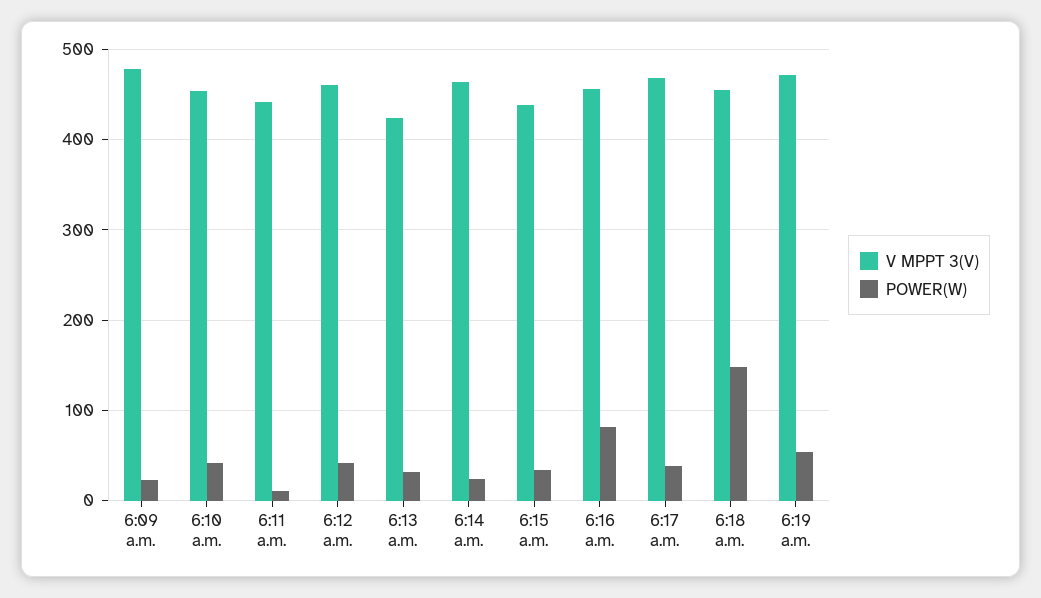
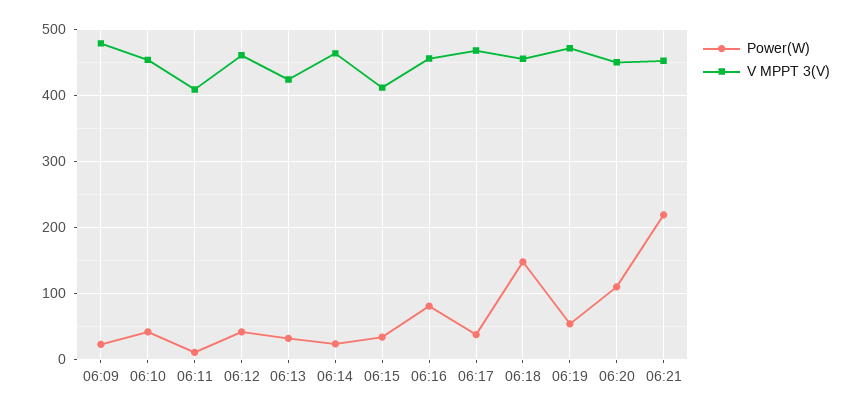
V MPPT 3(V), 6:11 a.m.: 440 -> 410
V MPPT 3(V), 6:15 a.m.: 440 -> 410
POWER(W), 06:20: none -> 110
V MPPT 3(V), 06:20: none -> 450
POWER(W), 06:21: none -> 220
V MPPT 3(V), 06:21: none -> 450

